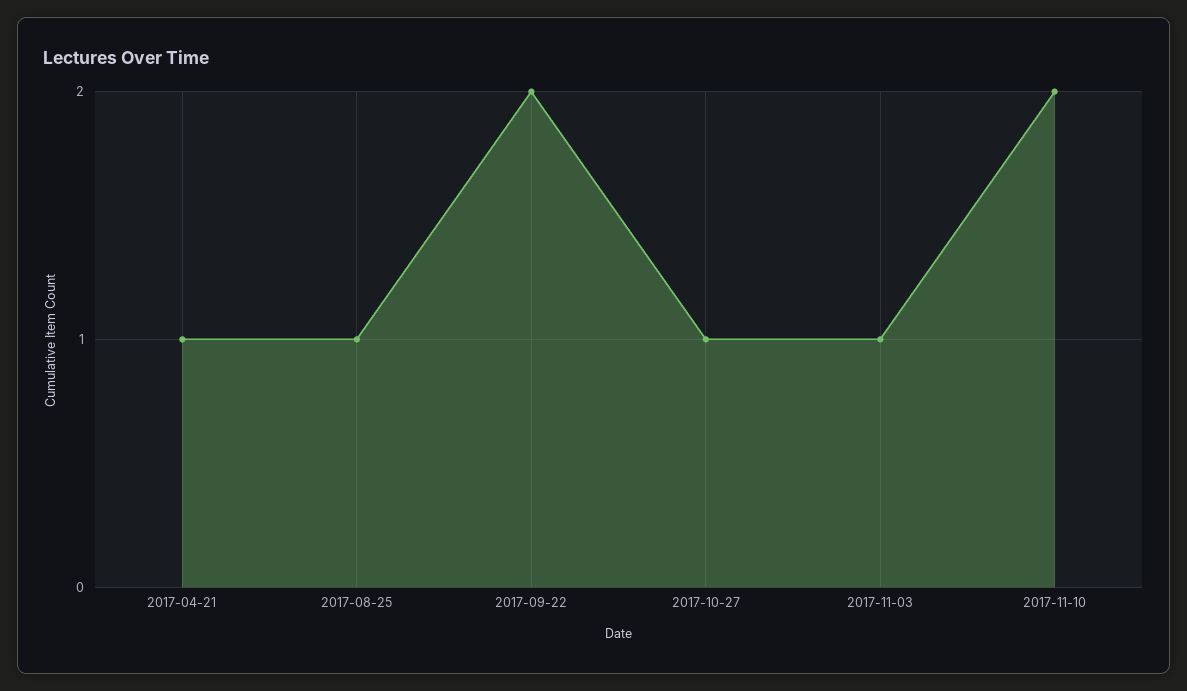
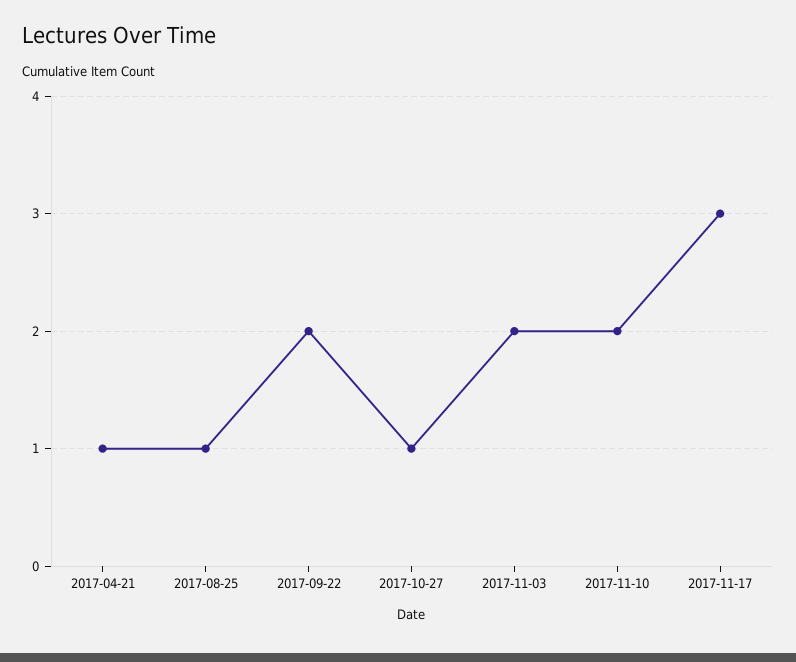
2017-11-03: 1 -> 2
2017-11-17: none -> 3

